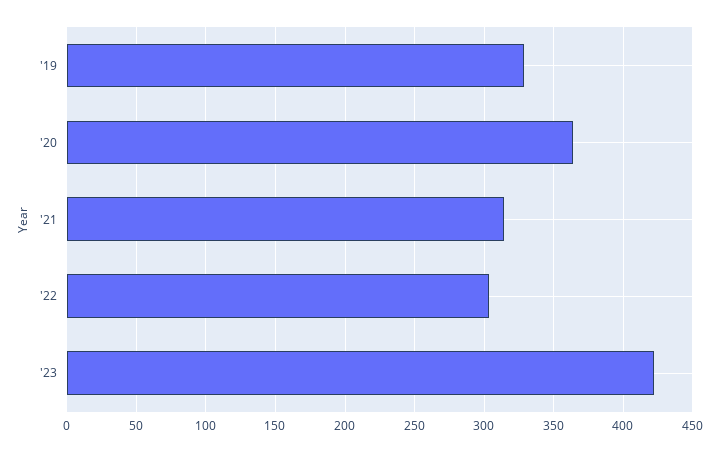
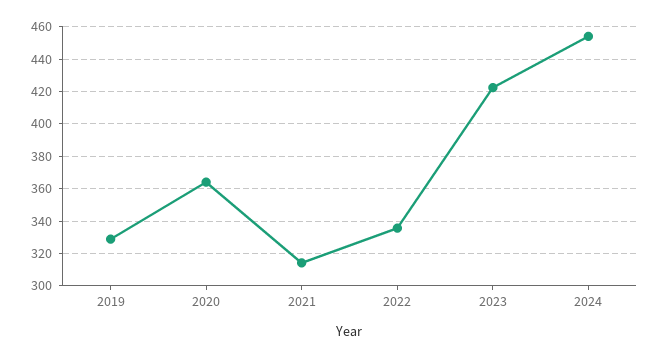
'22: 305 -> 335
2024: none -> 455

